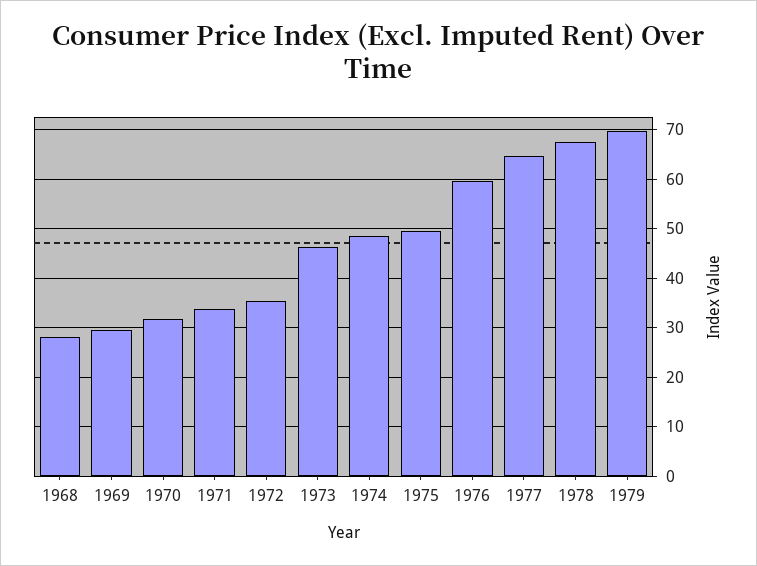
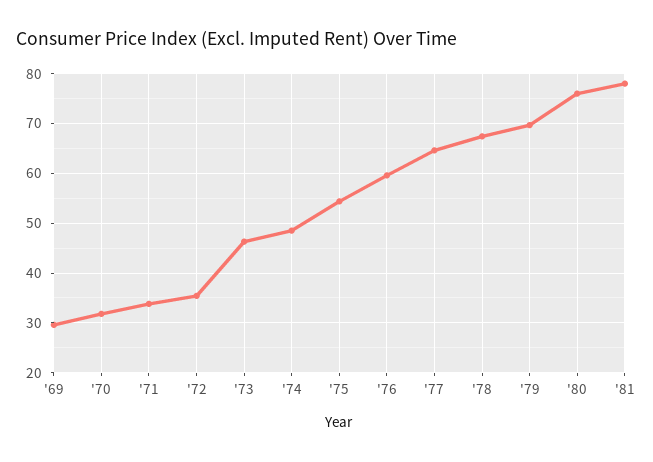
1968: 28 -> none
1975: 50 -> 54
'80: none -> 76
'81: none -> 78

